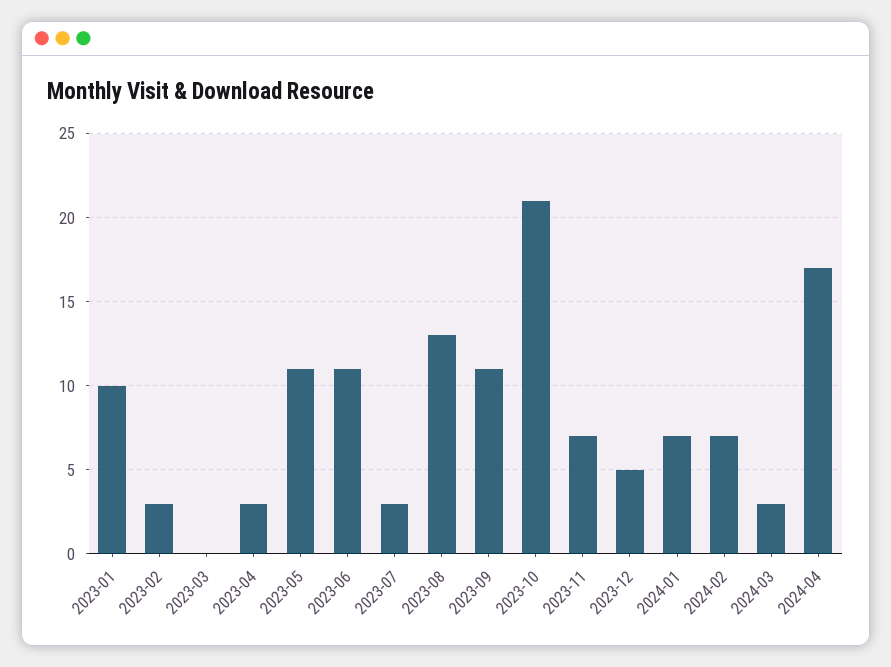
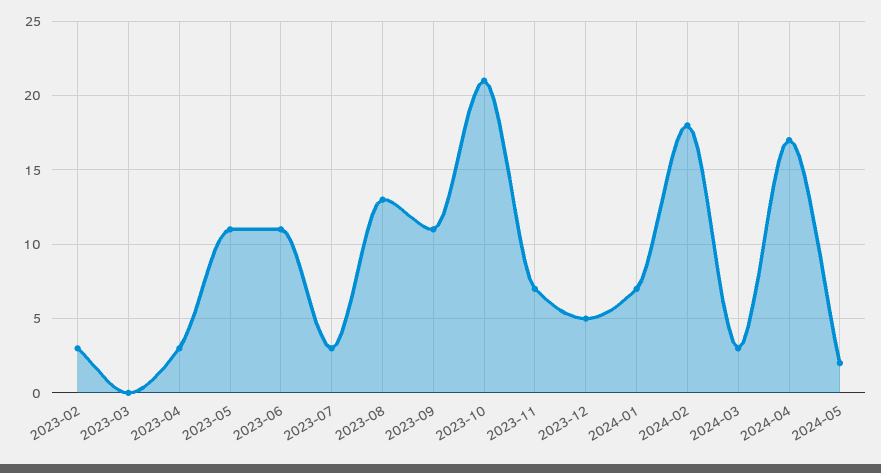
2023-01: 10 -> none
2024-02: 7 -> 18
2024-05: none -> 2

